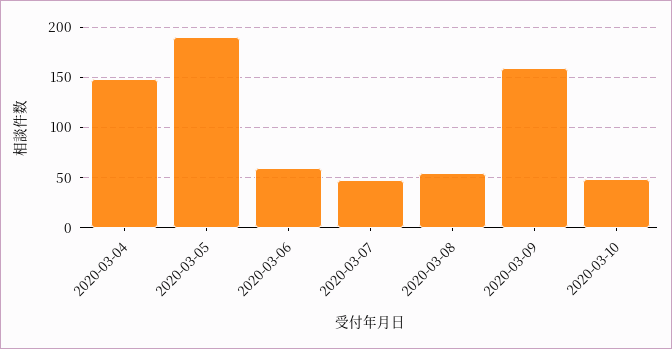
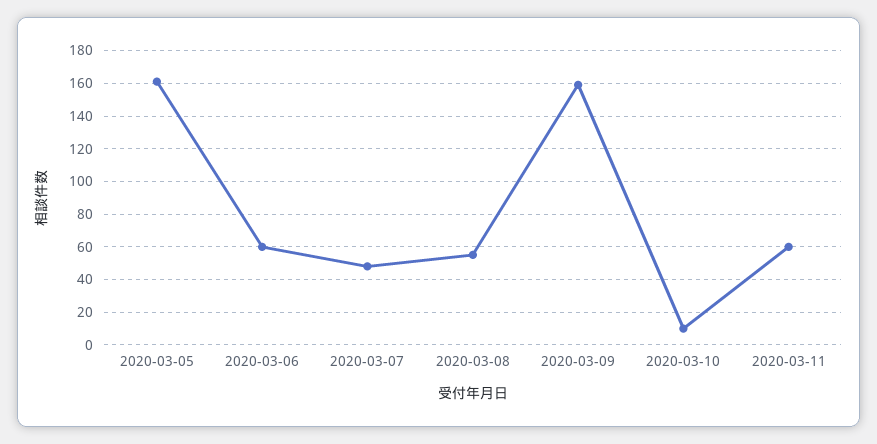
2020-03-04: 150 -> none
2020-03-05: 190 -> 160
2020-03-10: 50 -> 10
2020-03-11: none -> 60

